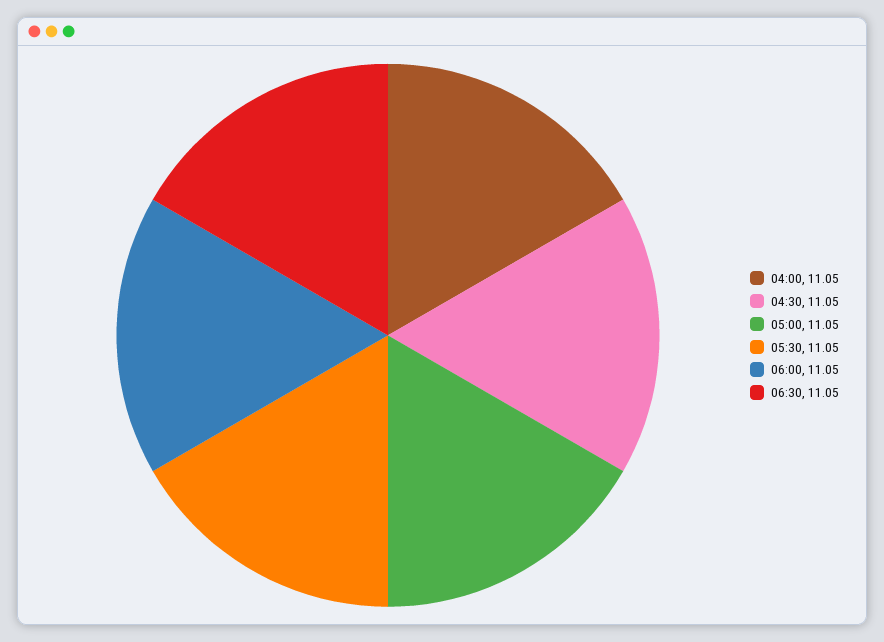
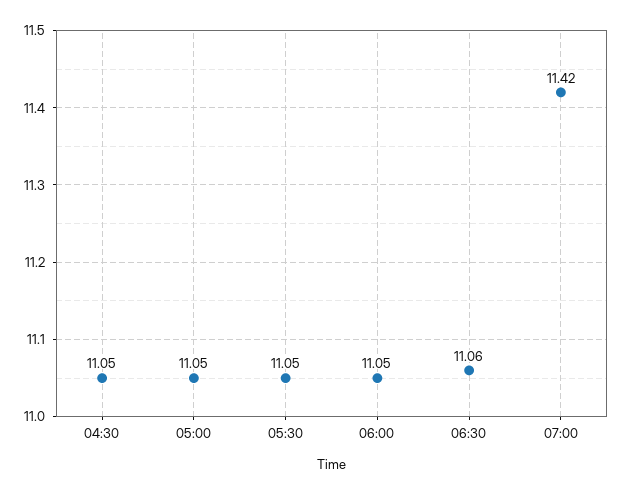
04:00: 11.05 -> none
06:30: 11.05 -> 11.06
07:00: none -> 11.42

